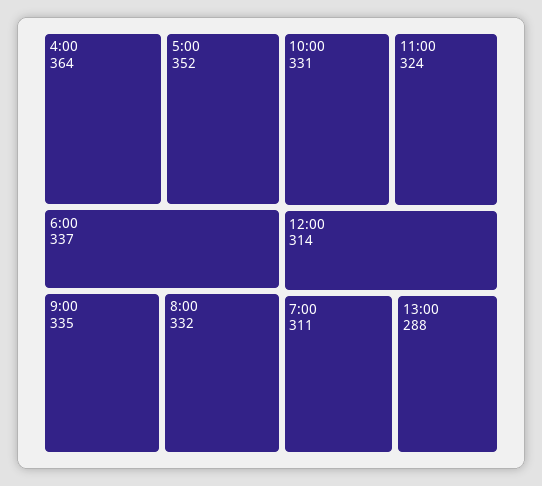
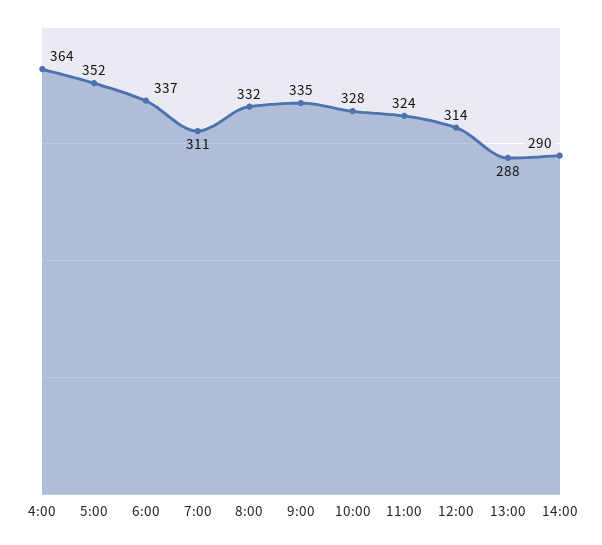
10:00: 331 -> 328
14:00: none -> 290

